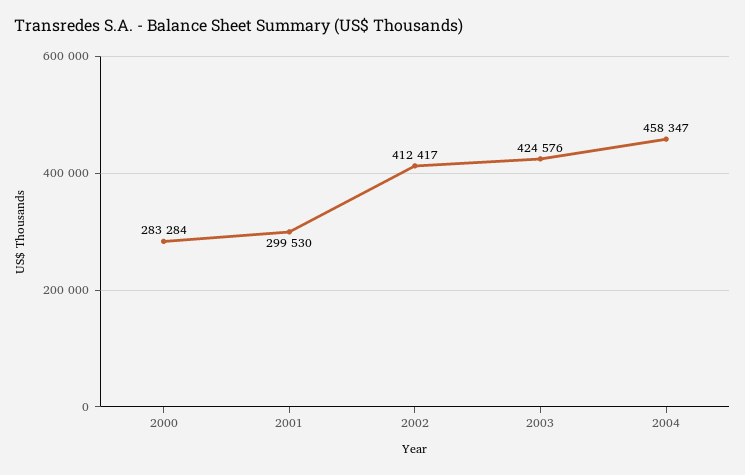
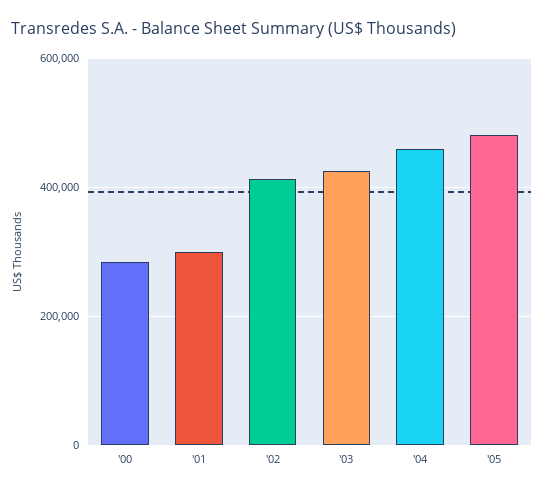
'05: none -> 480000

